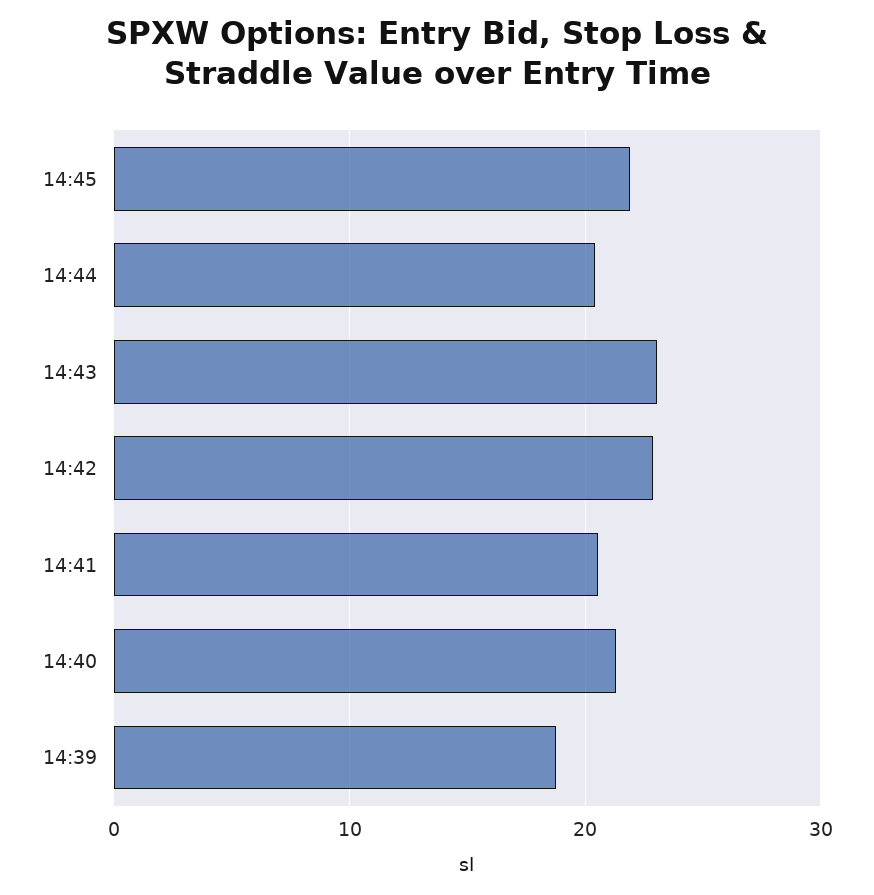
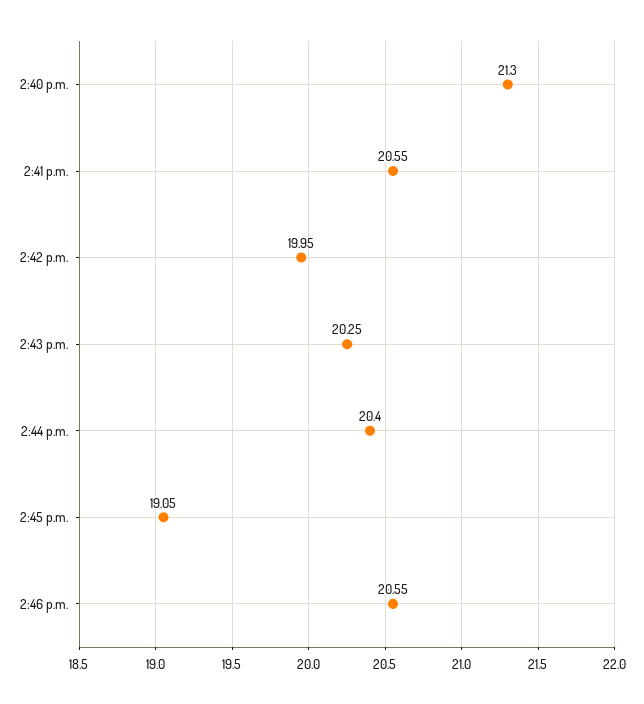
14:45: 22 -> 19.05
14:43: 23 -> 20.25
14:42: 23 -> 19.95
14:39: 19 -> none
2:46 p.m.: none -> 20.55

